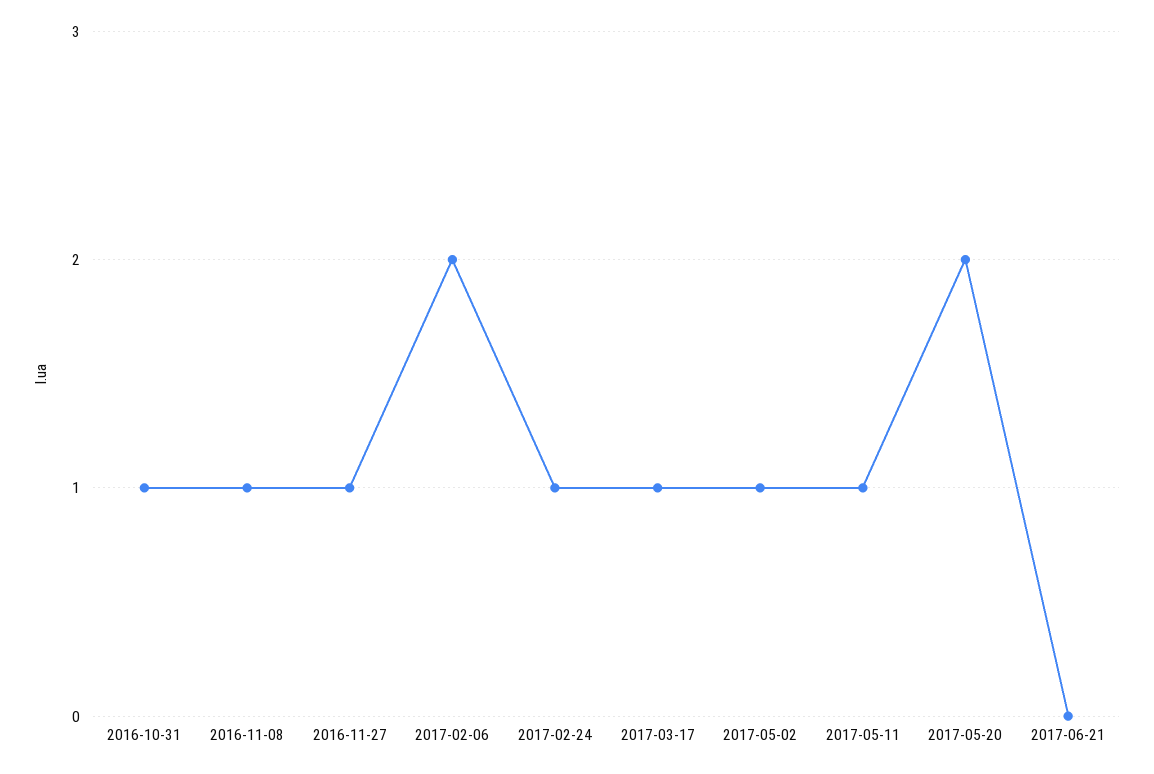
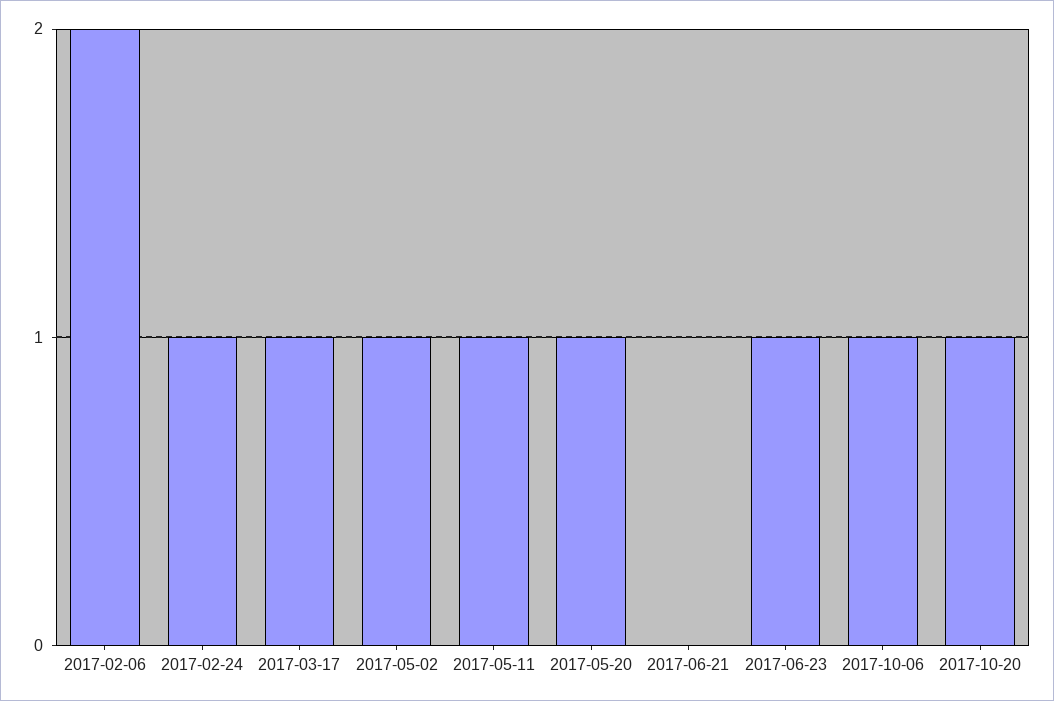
2016-10-31: 1 -> none
2016-11-08: 1 -> none
2016-11-27: 1 -> none
2017-05-20: 2 -> 1
2017-06-23: none -> 1
2017-10-06: none -> 1
2017-10-20: none -> 1

